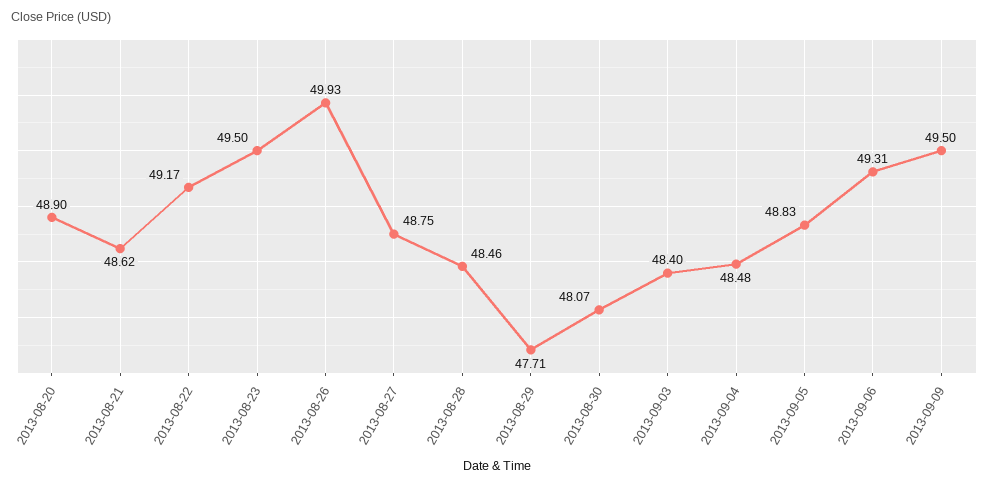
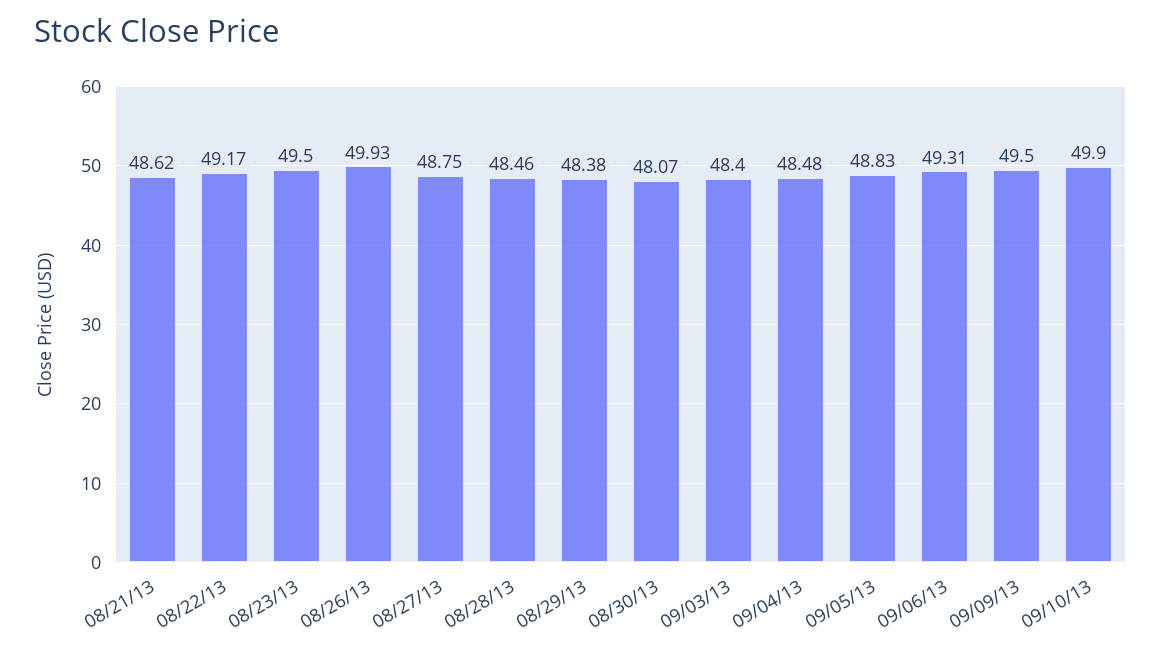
2013-08-20: 48.9 -> none
2013-08-29: 47.71 -> 48.38
09/10/13: none -> 49.9

